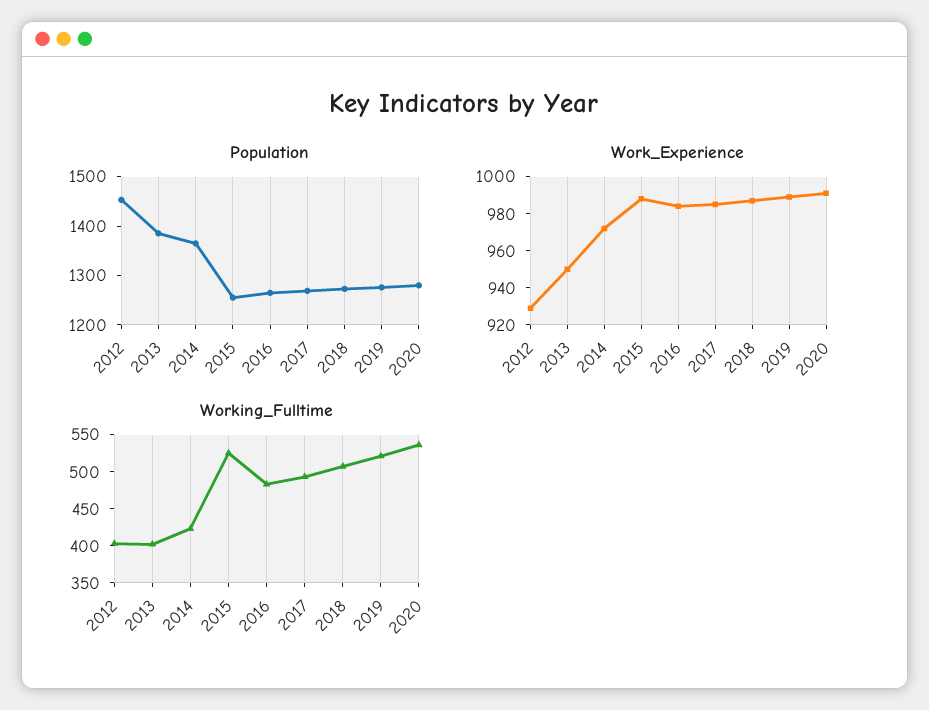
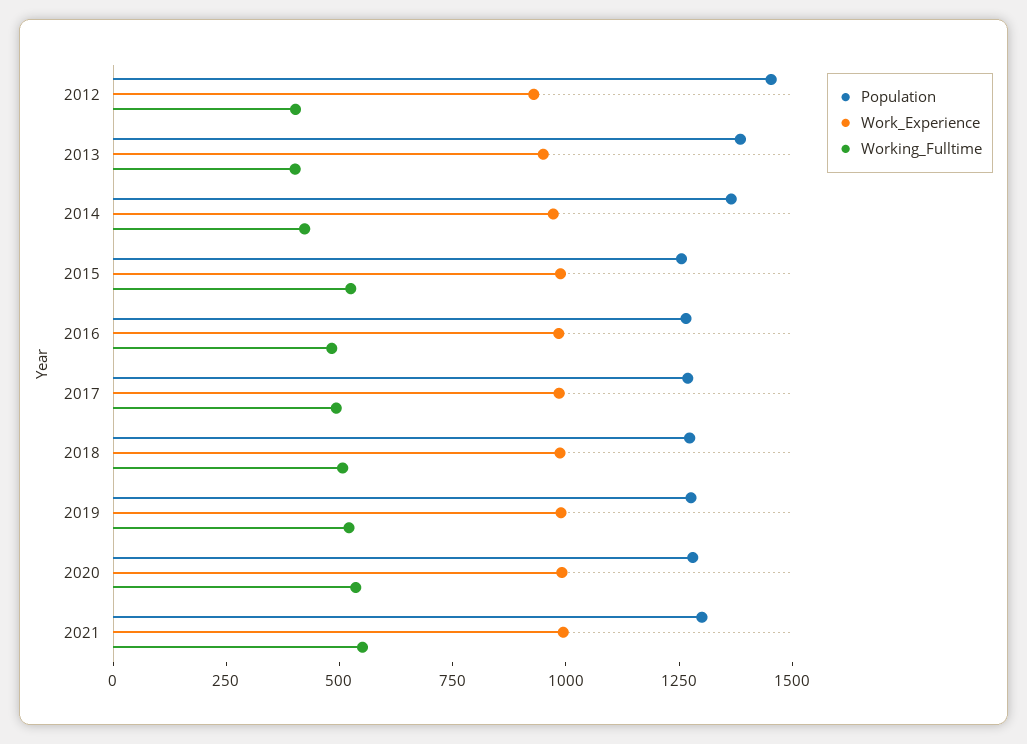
Population, 2021: none -> 1300
Work_Experience, 2021: none -> 1000
Working_Fulltime, 2021: none -> 550

